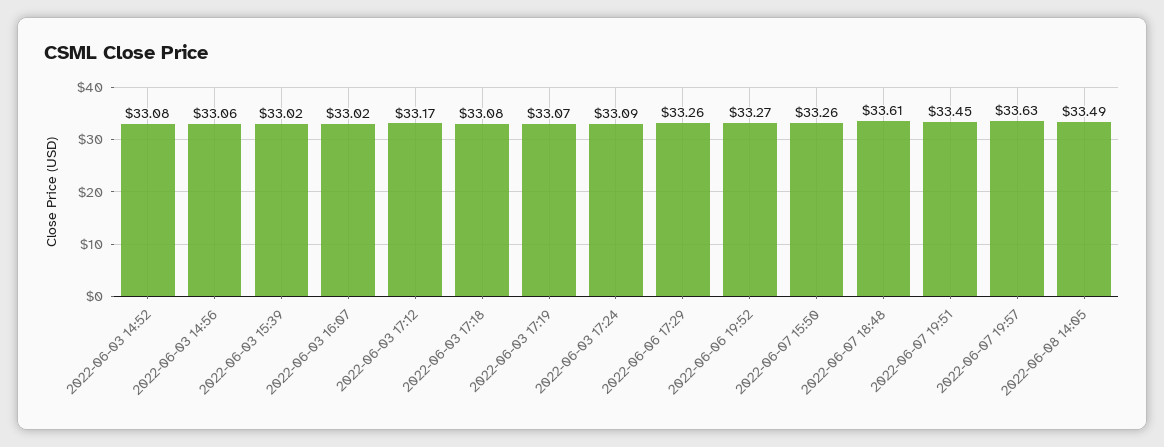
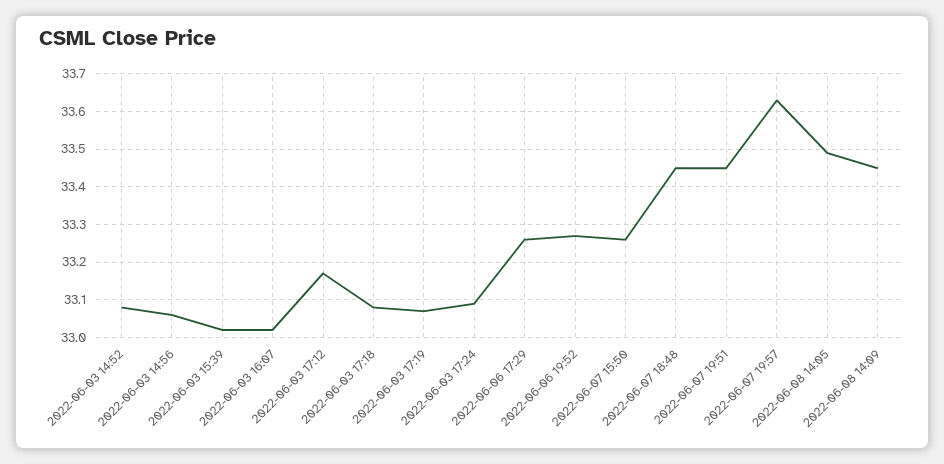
2022-06-07 18:48: 33.61 -> 33.45
2022-06-08 14:09: none -> 33.45

